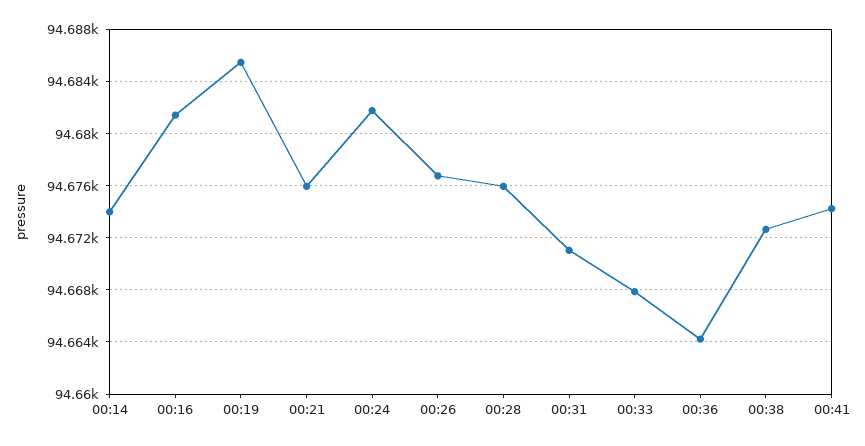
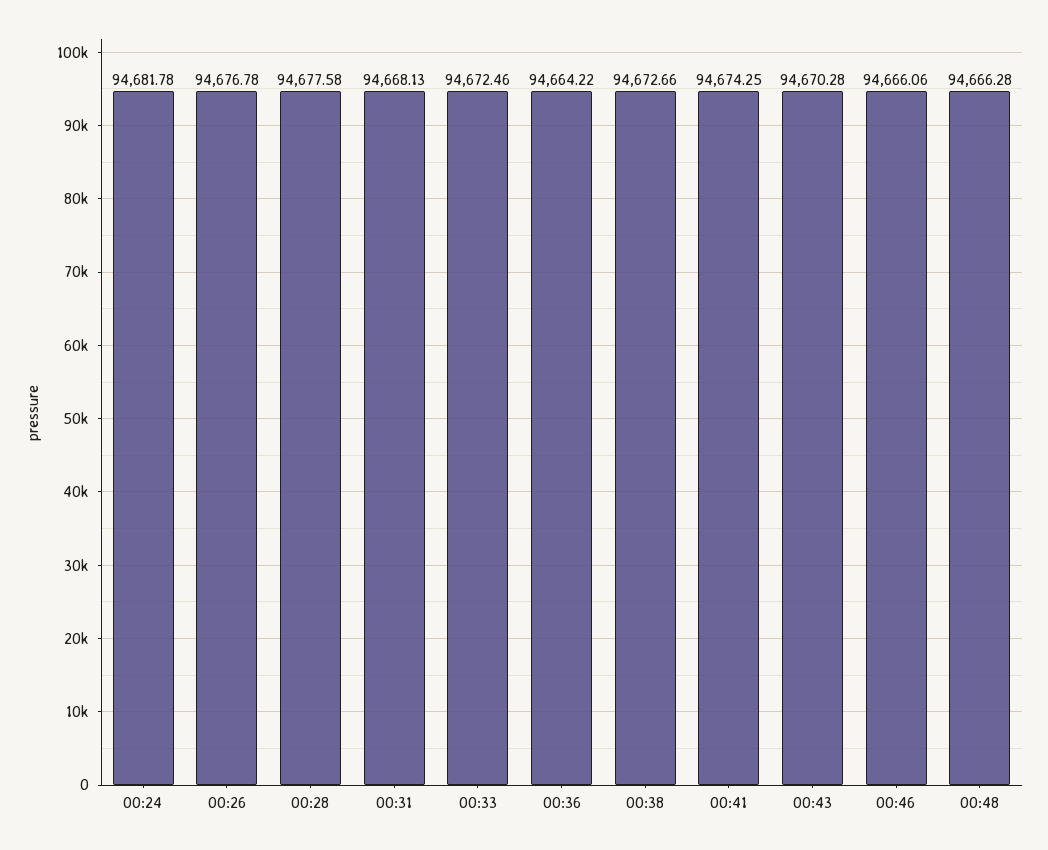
00:14: 94674 -> none
00:16: 94681.5 -> none
00:19: 94685.5 -> none
00:21: 94676 -> none
00:28: 94676 -> 94677.58
00:31: 94671 -> 94668.13
00:33: 94668 -> 94672.46
00:43: none -> 94670.28
00:46: none -> 94666.06
00:48: none -> 94666.28

